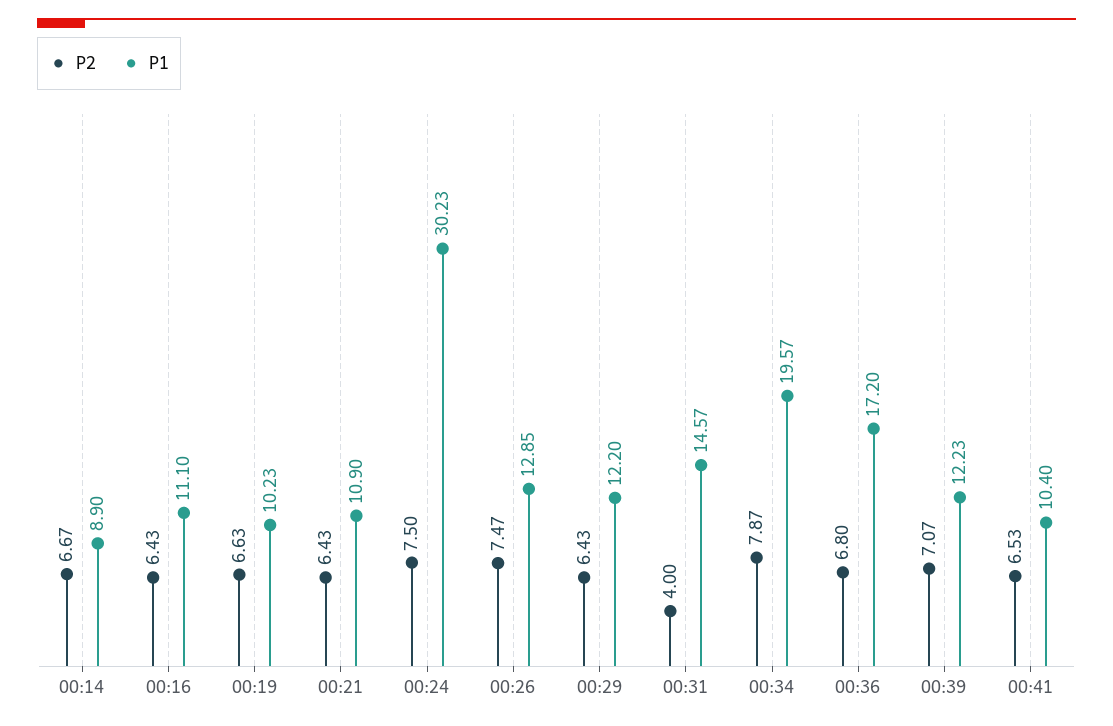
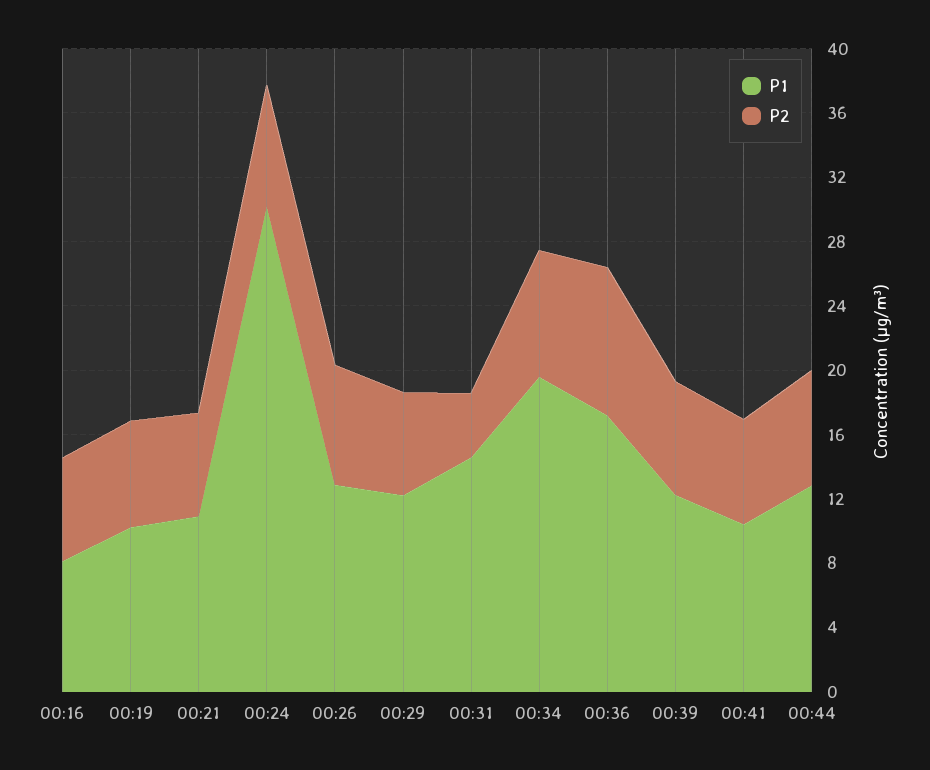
P2, 00:14: 6.67 -> none
P1, 00:14: 8.9 -> none
P1, 00:16: 11.1 -> 8
P2, 00:36: 6.8 -> 9
P1, 00:44: none -> 13
P2, 00:44: none -> 7

